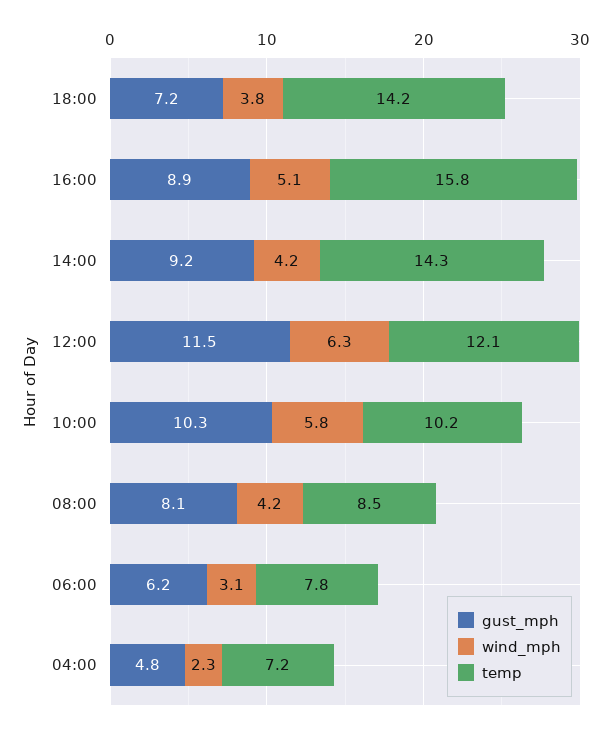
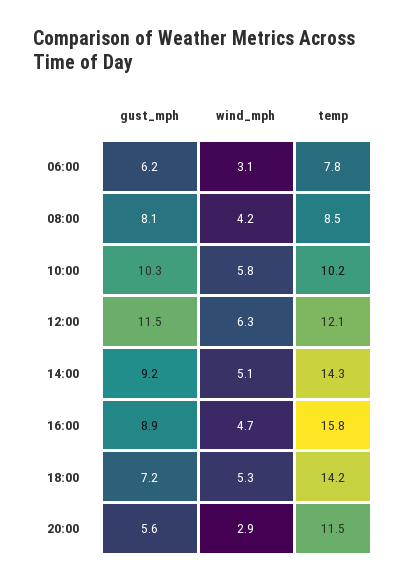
wind_mph, 18:00: 3.8 -> 5.3
wind_mph, 16:00: 5.1 -> 4.7
wind_mph, 14:00: 4.2 -> 5.1
gust_mph, 04:00: 4.8 -> none
wind_mph, 04:00: 2.3 -> none
temp, 04:00: 7.2 -> none
gust_mph, 20:00: none -> 5.6
wind_mph, 20:00: none -> 2.9
temp, 20:00: none -> 11.5

